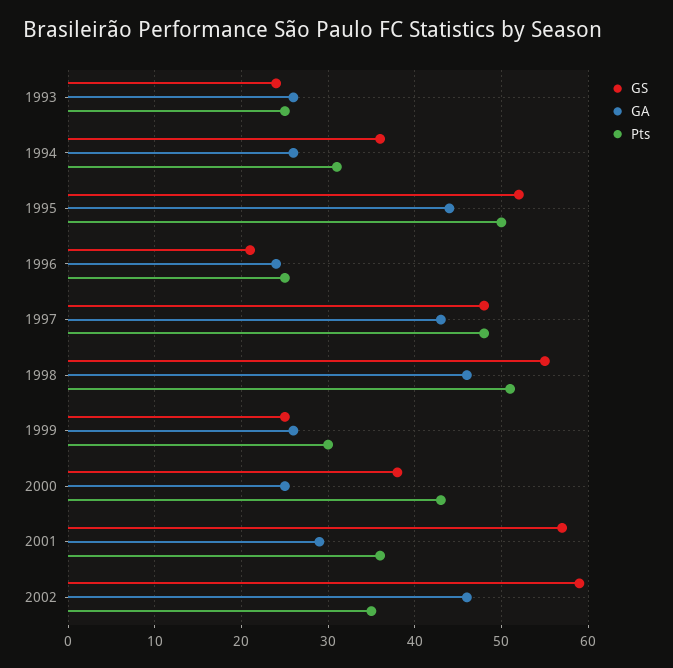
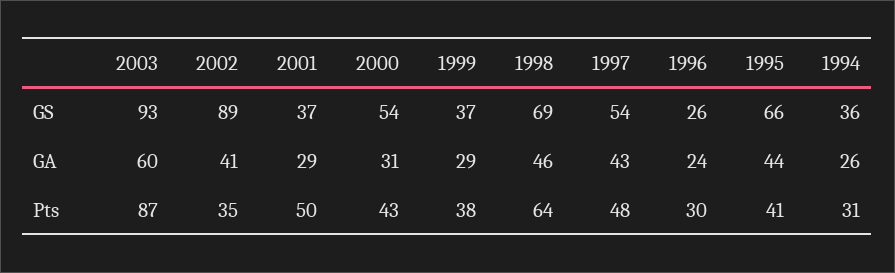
GS, 1993: 24 -> none
GA, 1993: 26 -> none
Pts, 1993: 25 -> none
GS, 1995: 52 -> 66
Pts, 1995: 50 -> 41
GS, 1996: 21 -> 26
Pts, 1996: 25 -> 30
GS, 1997: 48 -> 54
GS, 1998: 55 -> 69
Pts, 1998: 51 -> 64
GS, 1999: 25 -> 37
GA, 1999: 26 -> 29
Pts, 1999: 30 -> 38
GS, 2000: 38 -> 54
GA, 2000: 25 -> 31
GS, 2001: 57 -> 37
Pts, 2001: 36 -> 50
GS, 2002: 59 -> 89
GA, 2002: 46 -> 41
GS, 2003: none -> 93
GA, 2003: none -> 60
Pts, 2003: none -> 87

